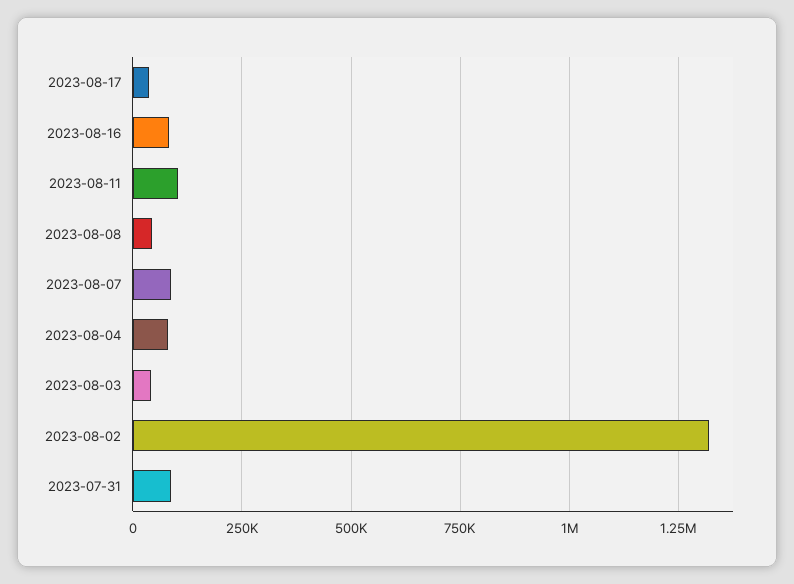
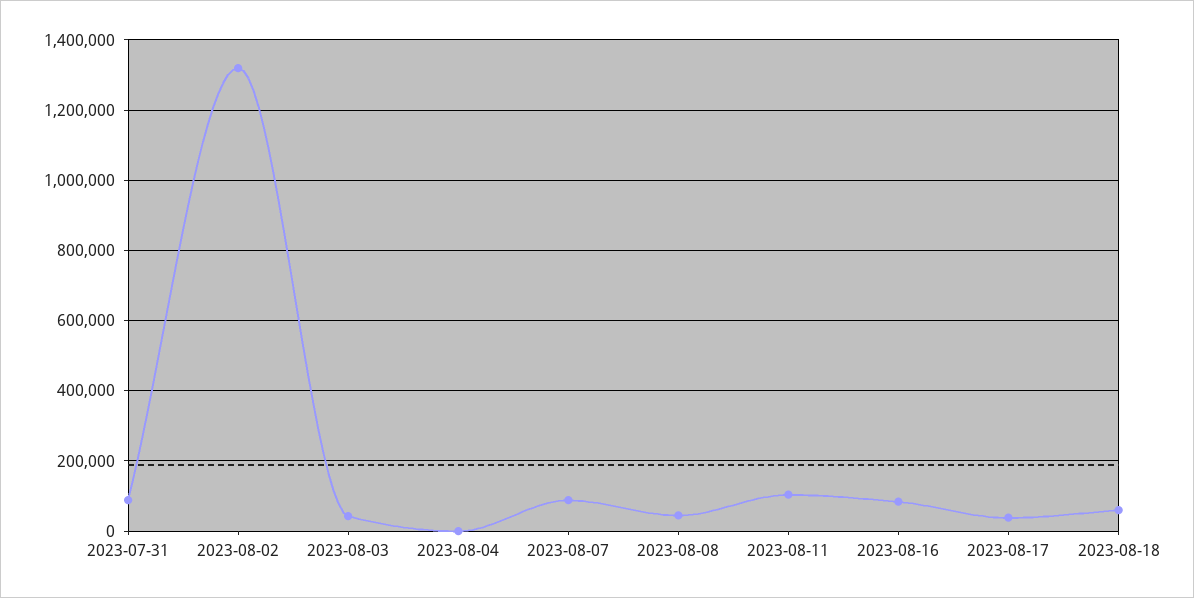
2023-08-04: 75000 -> 0
2023-08-18: none -> 60000

